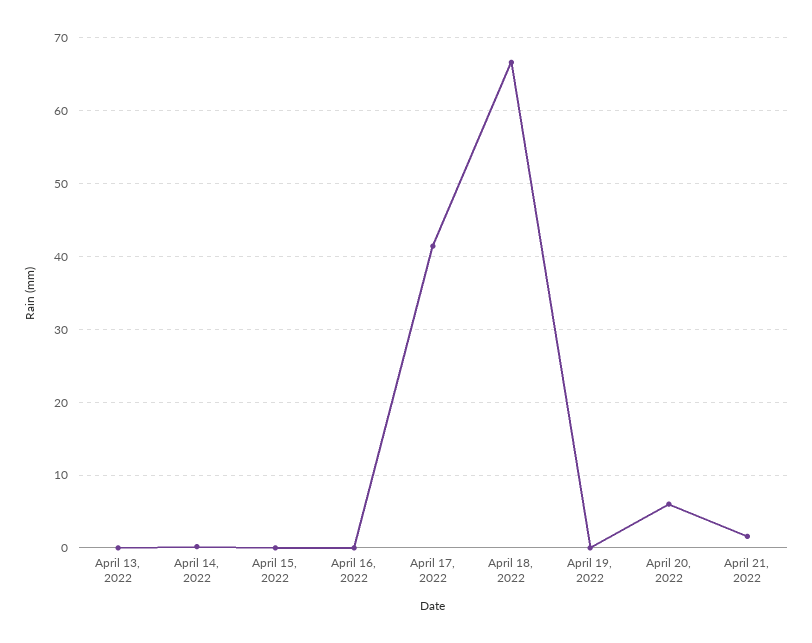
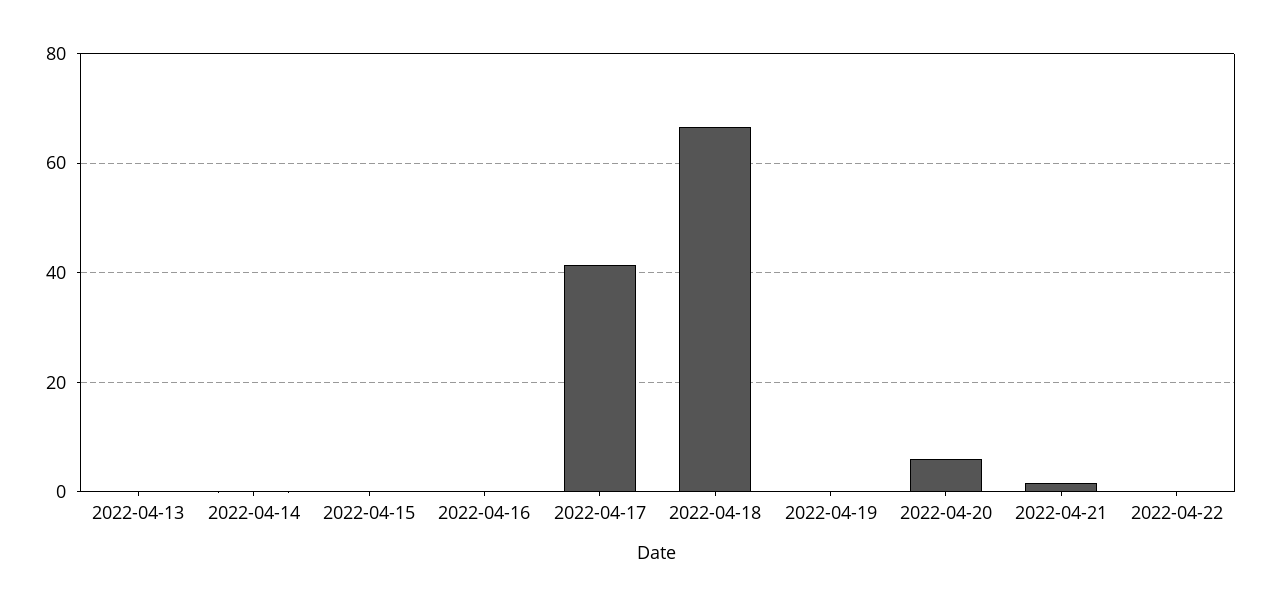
2022-04-22: none -> 0

